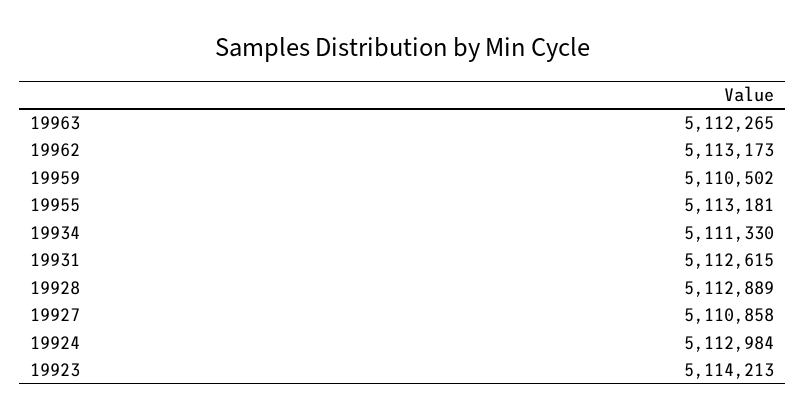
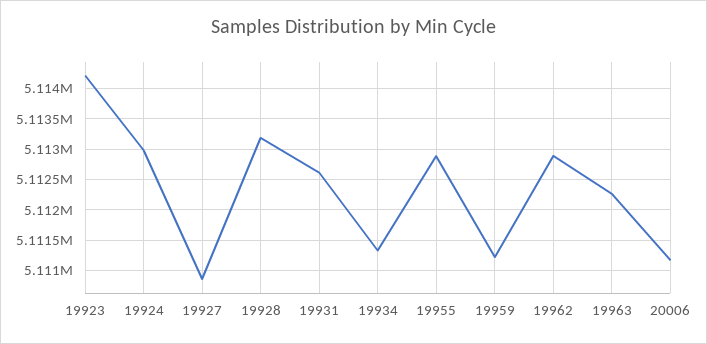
19962: 5113173 -> 5112900
19959: 5110502 -> 5111200
19955: 5113181 -> 5112900
19928: 5112889 -> 5113200
20006: none -> 5111200

